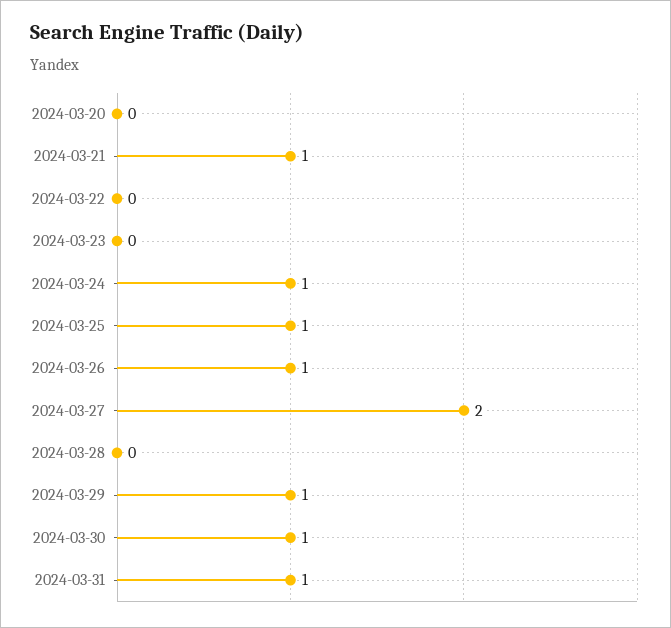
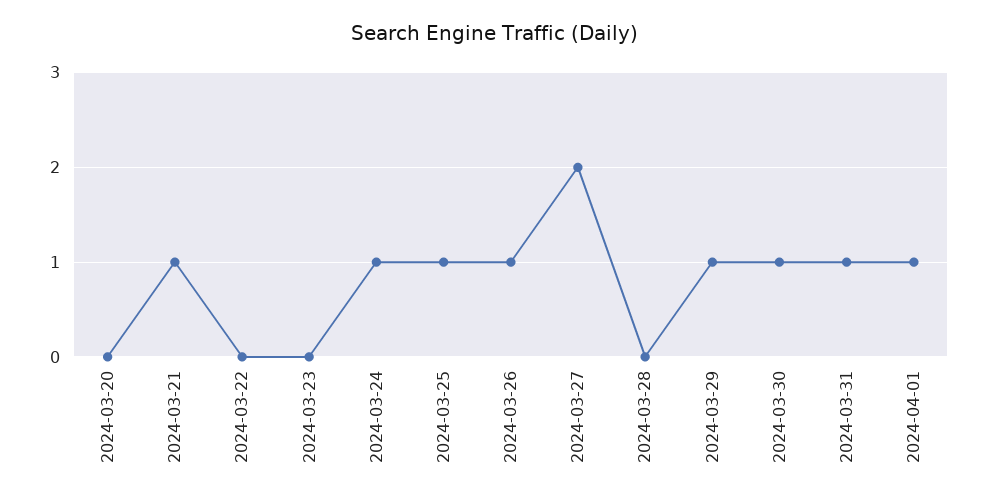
2024-04-01: none -> 1

